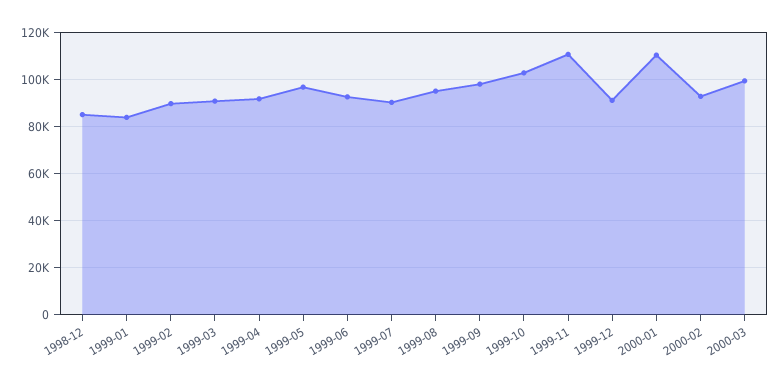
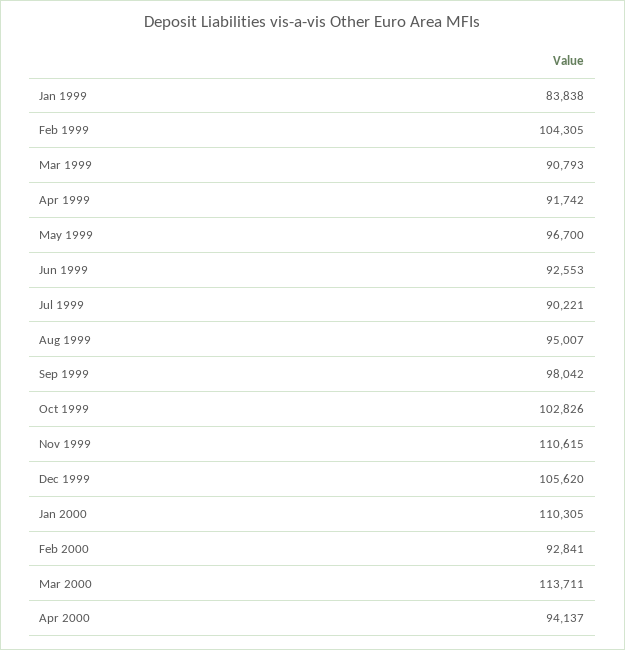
1998-12: 85000 -> none
1999-02: 90000 -> 104305
1999-12: 90000 -> 105620
2000-03: 100000 -> 113711
Apr 2000: none -> 94137

